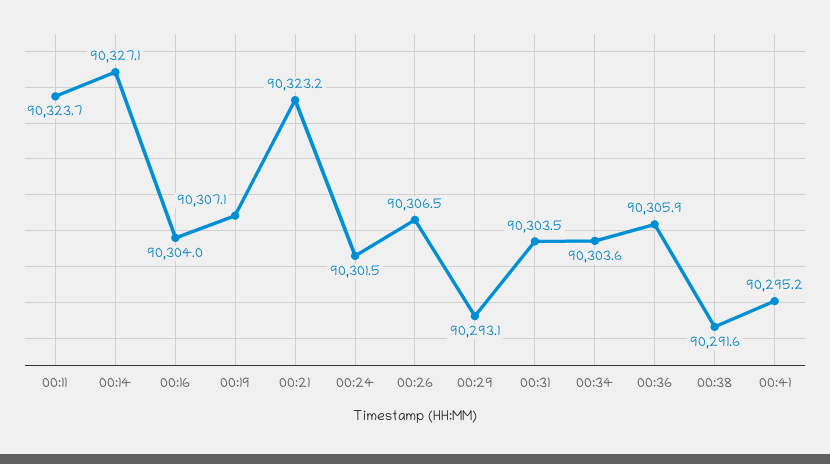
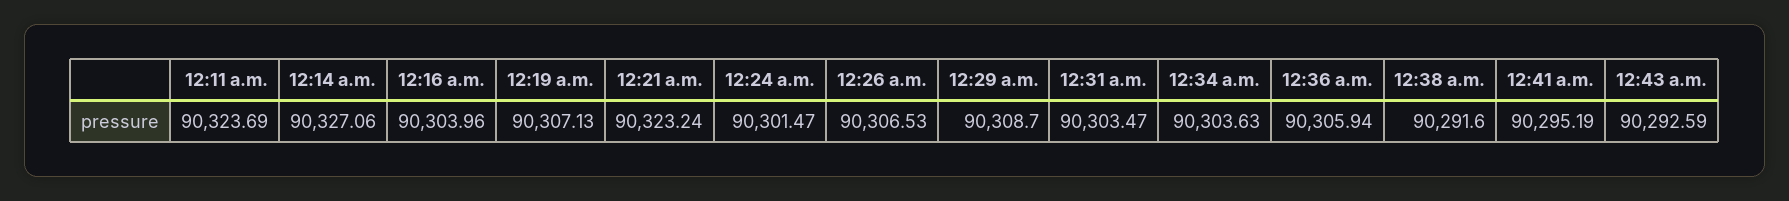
00:29: 90293.1 -> 90308.7
12:43 a.m.: none -> 90292.59

